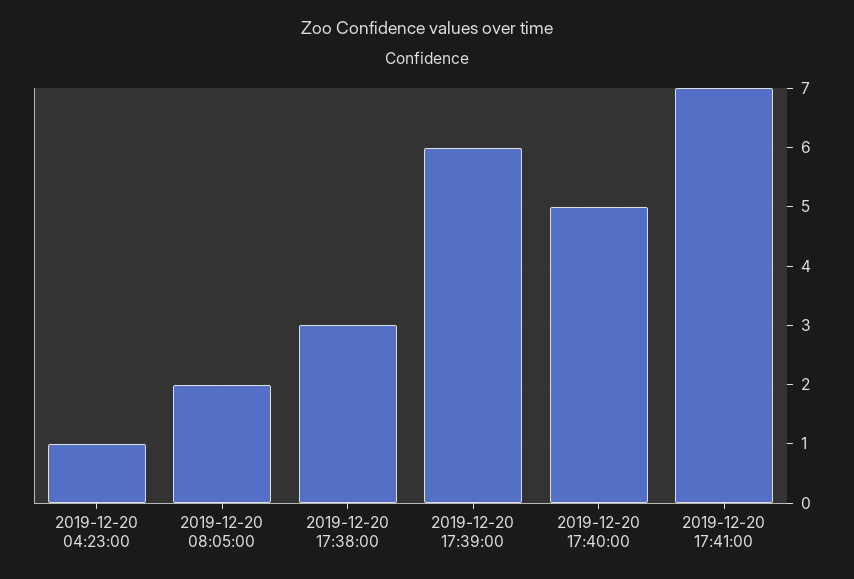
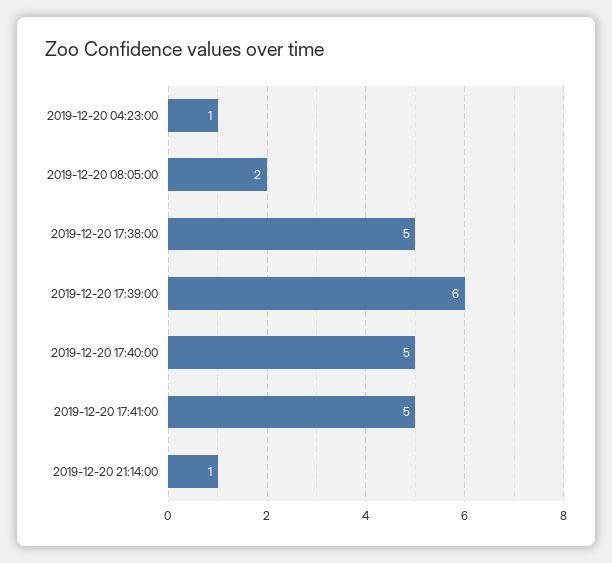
2019-12-20 17:38:00: 3 -> 5
2019-12-20 17:41:00: 7 -> 5
2019-12-20 21:14:00: none -> 1

